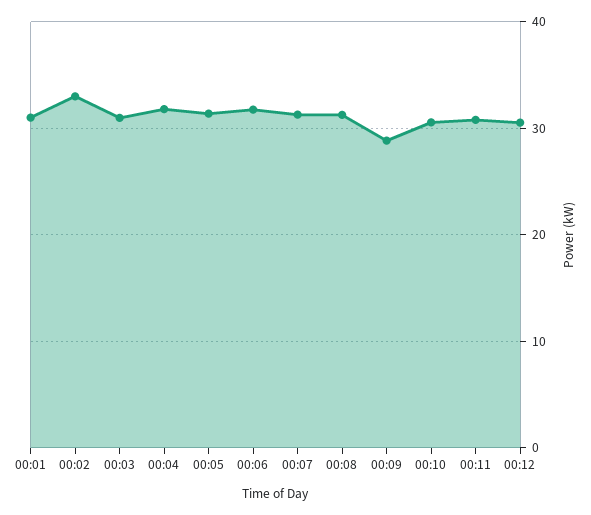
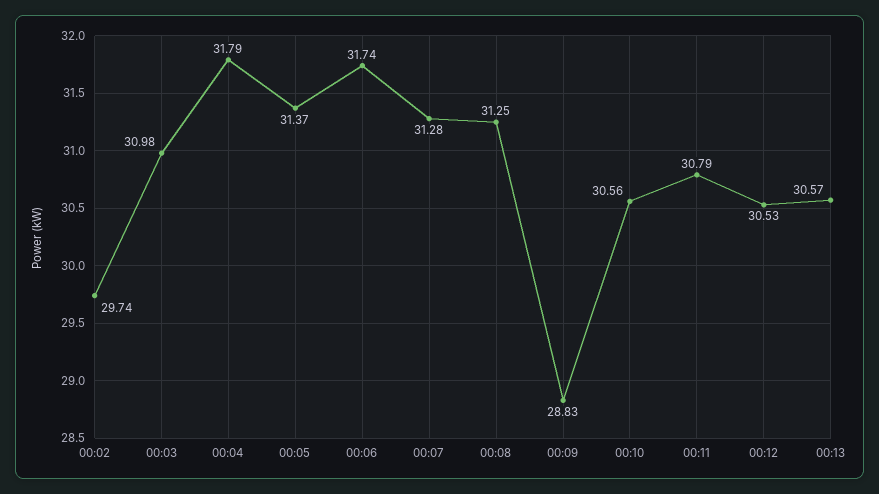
00:01: 31 -> none
00:02: 33 -> 29.74
00:13: none -> 30.57

